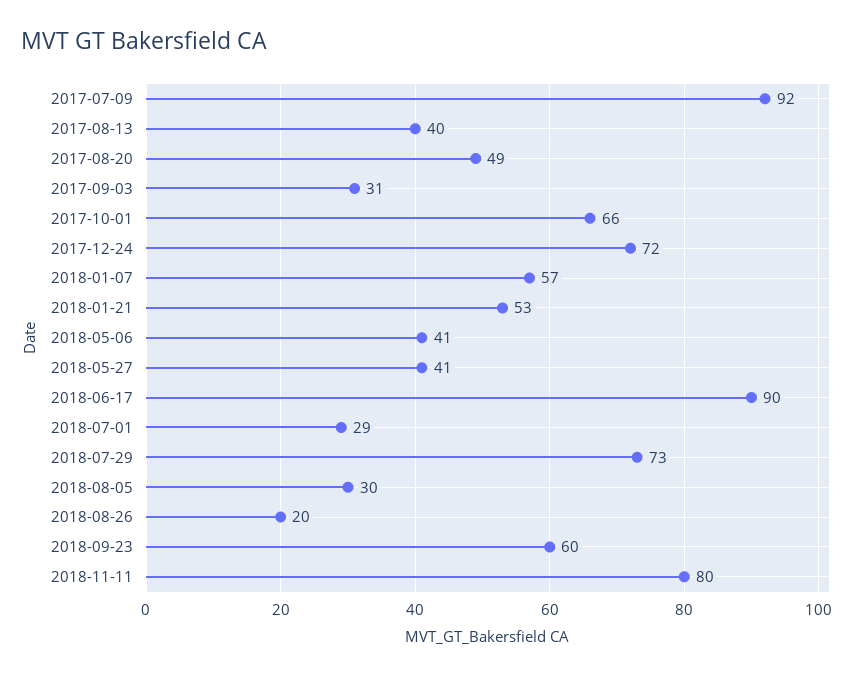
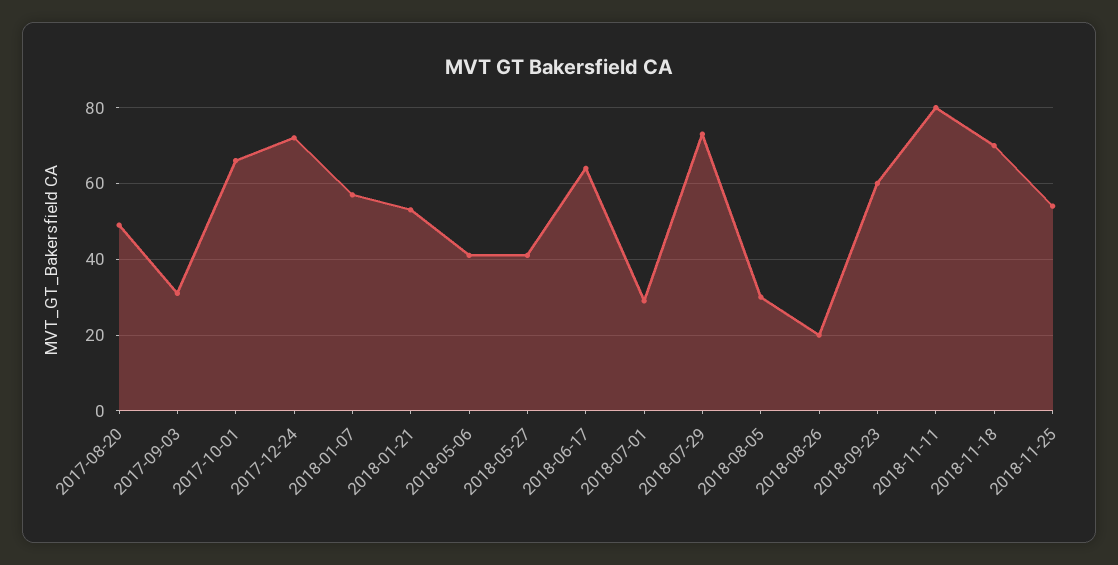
2017-07-09: 92 -> none
2017-08-13: 40 -> none
2018-06-17: 90 -> 65
2018-11-18: none -> 70
2018-11-25: none -> 55

